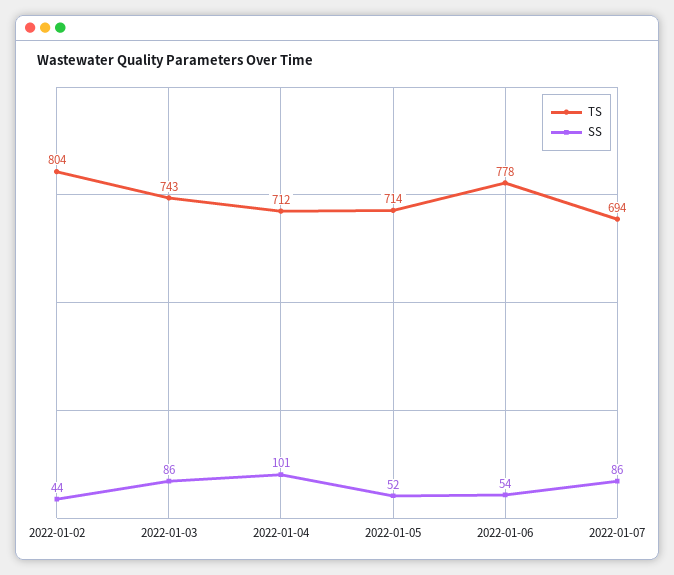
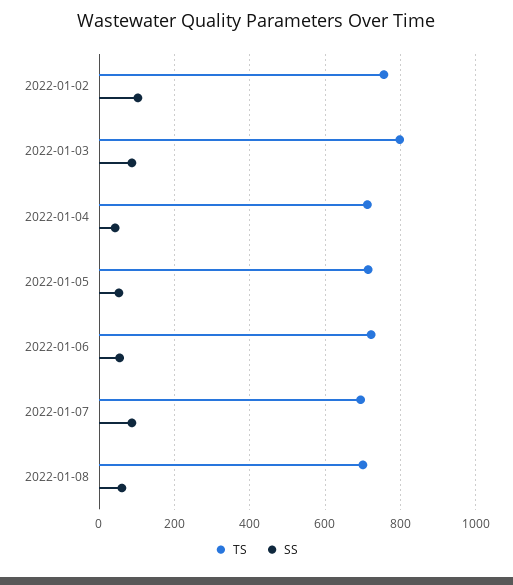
TS, 2022-01-02: 804 -> 760
SS, 2022-01-02: 44 -> 100
TS, 2022-01-03: 743 -> 800
SS, 2022-01-04: 101 -> 40
TS, 2022-01-06: 778 -> 720
TS, 2022-01-08: none -> 700
SS, 2022-01-08: none -> 60

